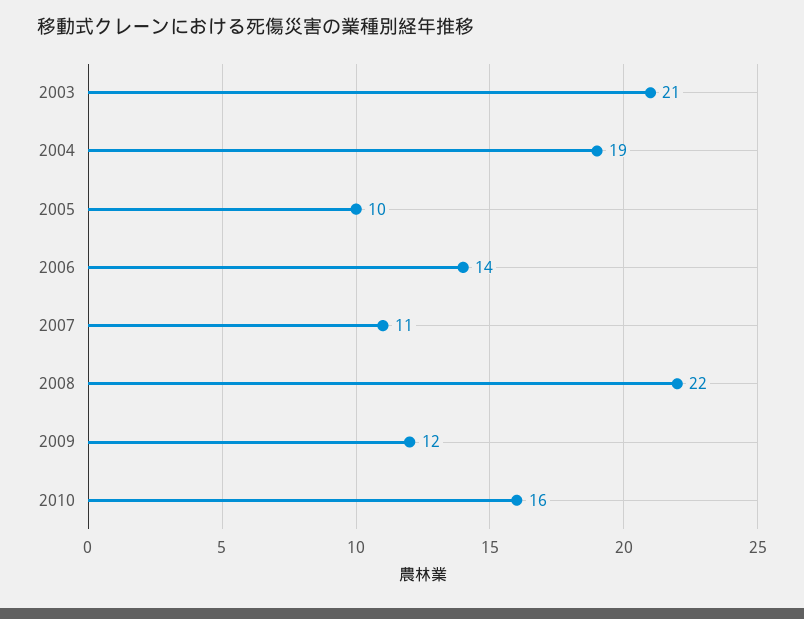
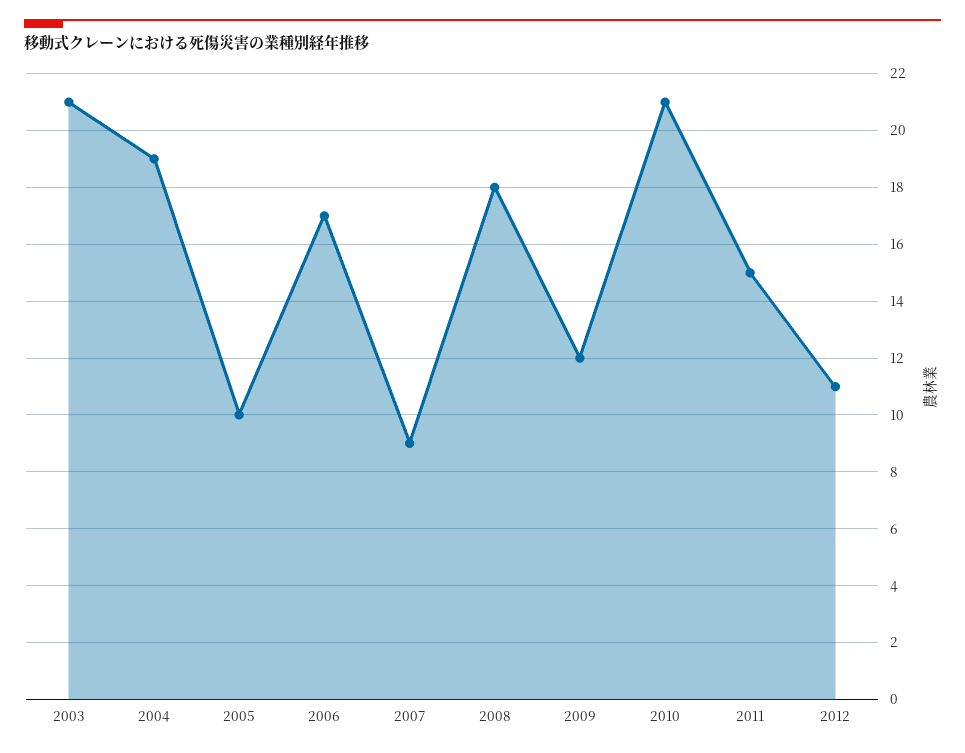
2006: 14 -> 17
2007: 11 -> 9
2008: 22 -> 18
2010: 16 -> 21
2011: none -> 15
2012: none -> 11

